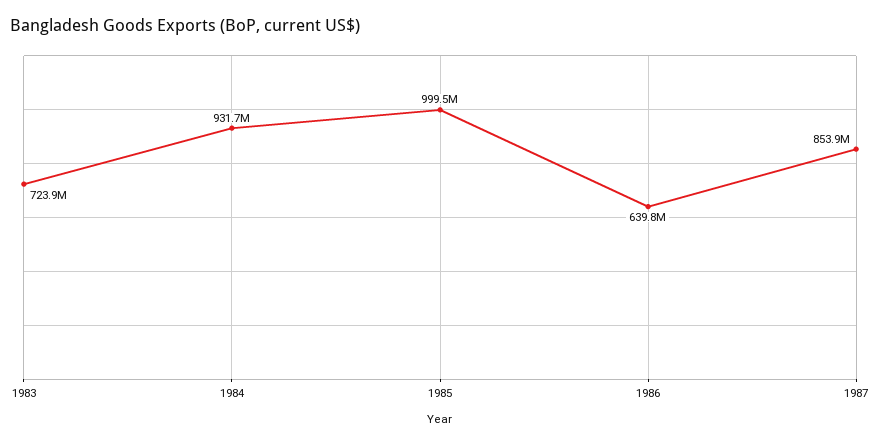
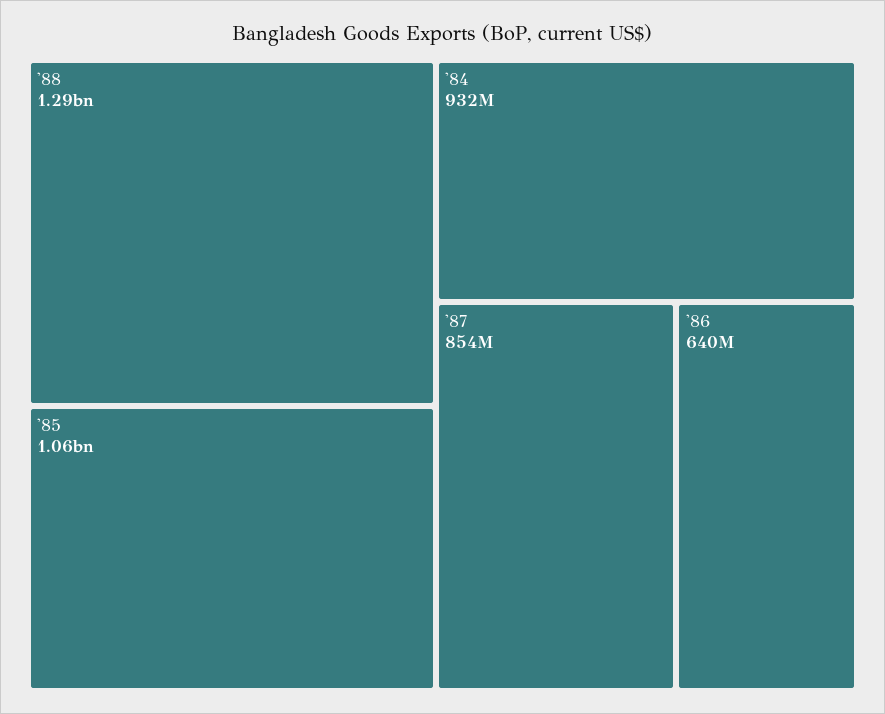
1983: 723900000 -> none
1985: 999500000 -> 1060000000
'88: none -> 1290000000

